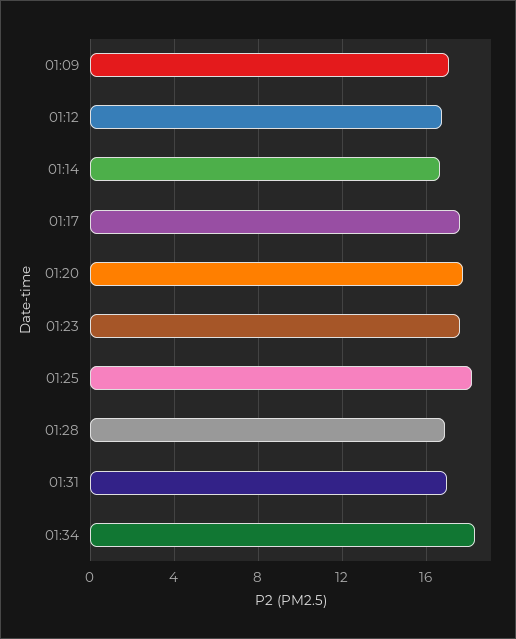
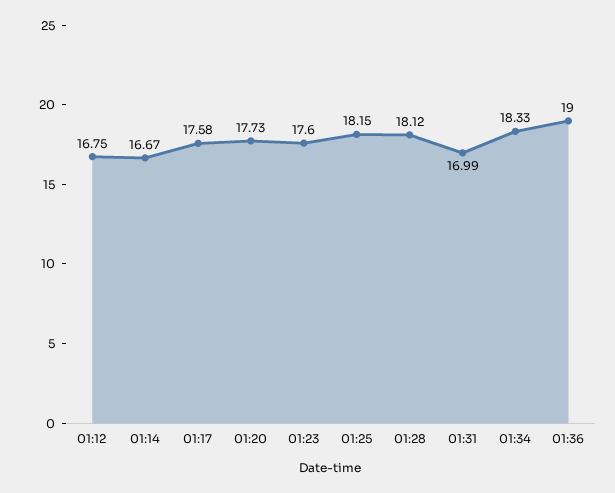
01:09: 17 -> none
01:28: 17 -> 18.12
01:36: none -> 19

